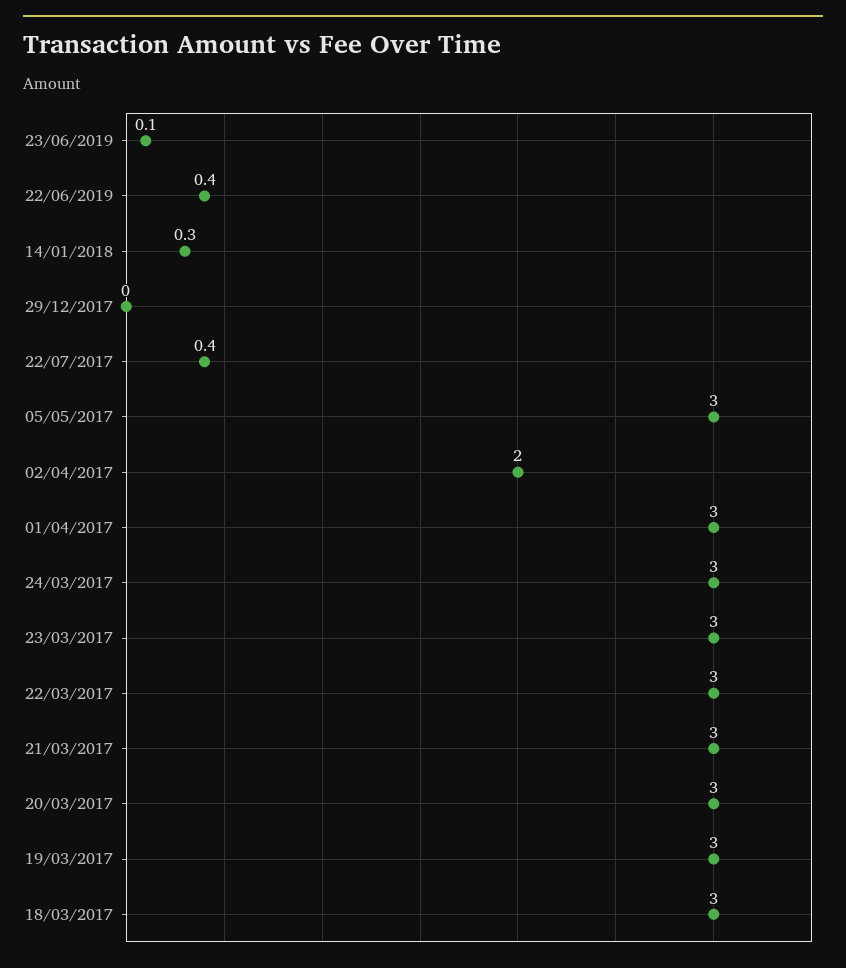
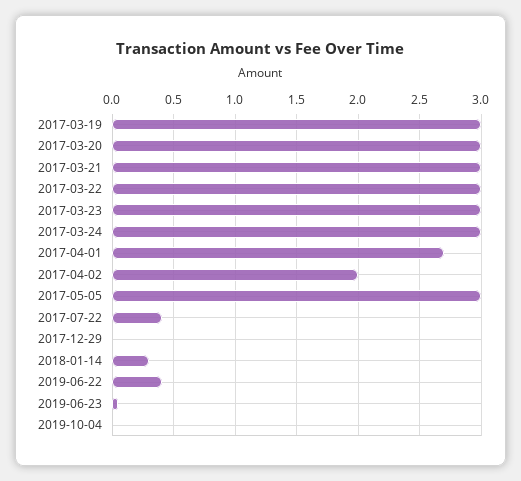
01/04/2017: 3 -> 2.7
18/03/2017: 3 -> none
2019-10-04: none -> 0

